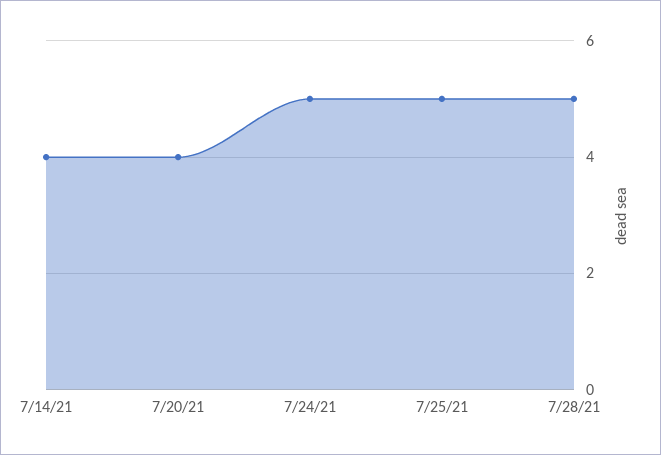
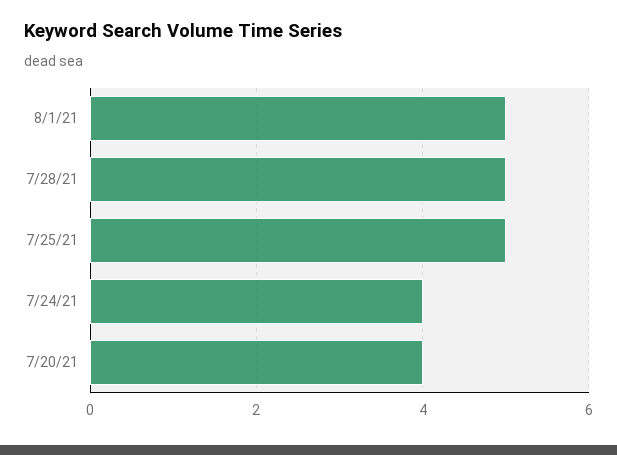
7/14/21: 4 -> none
7/24/21: 5 -> 4
8/1/21: none -> 5

